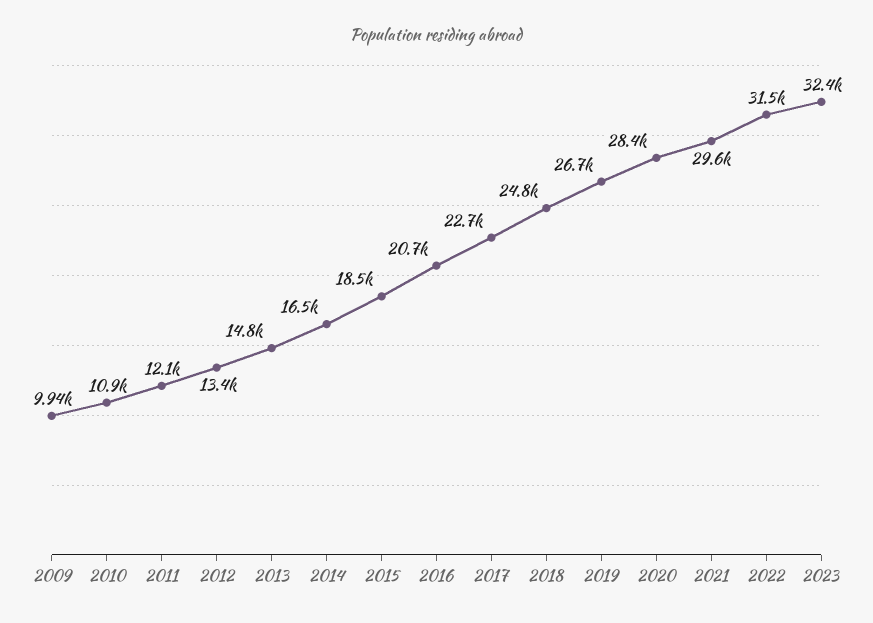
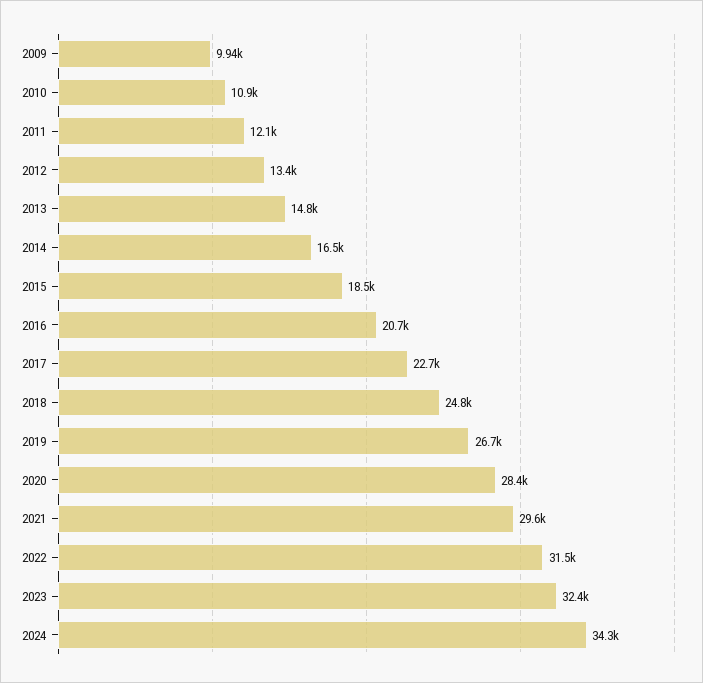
2024: none -> 34300

